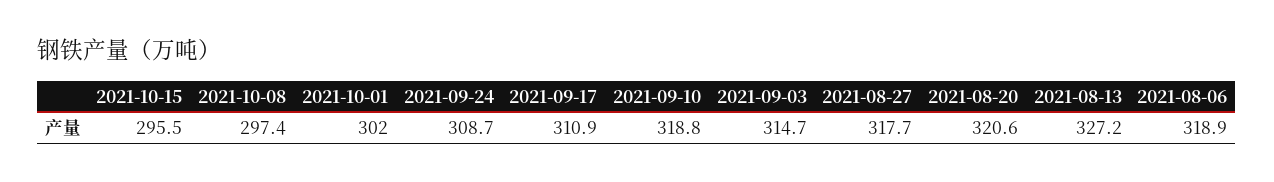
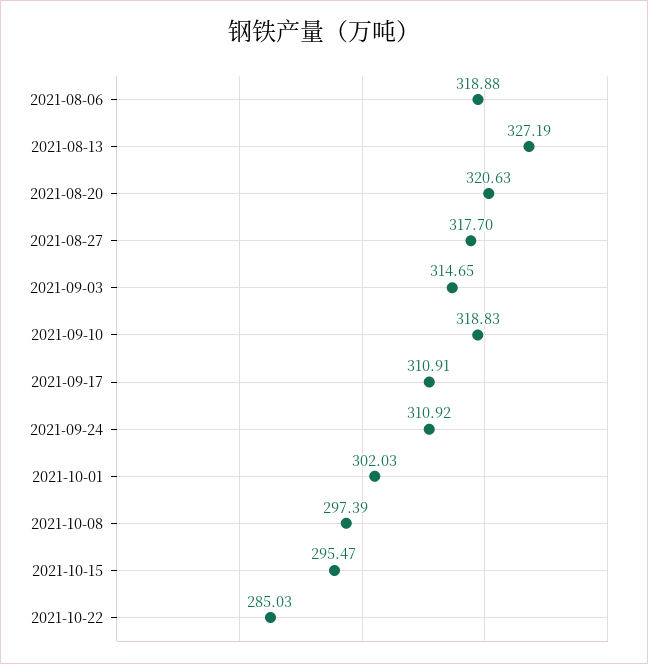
2021-09-24: 308.7 -> 310.92
2021-10-22: none -> 285.03

